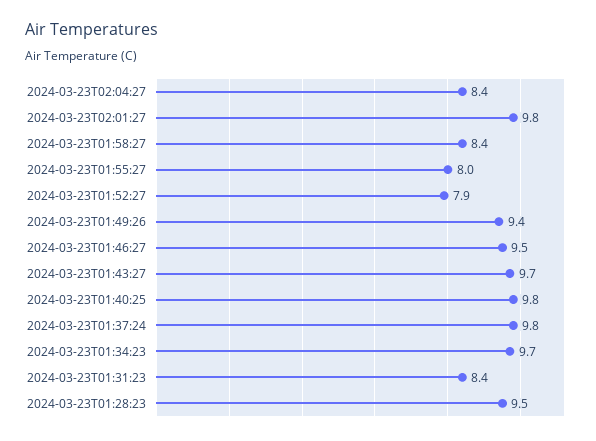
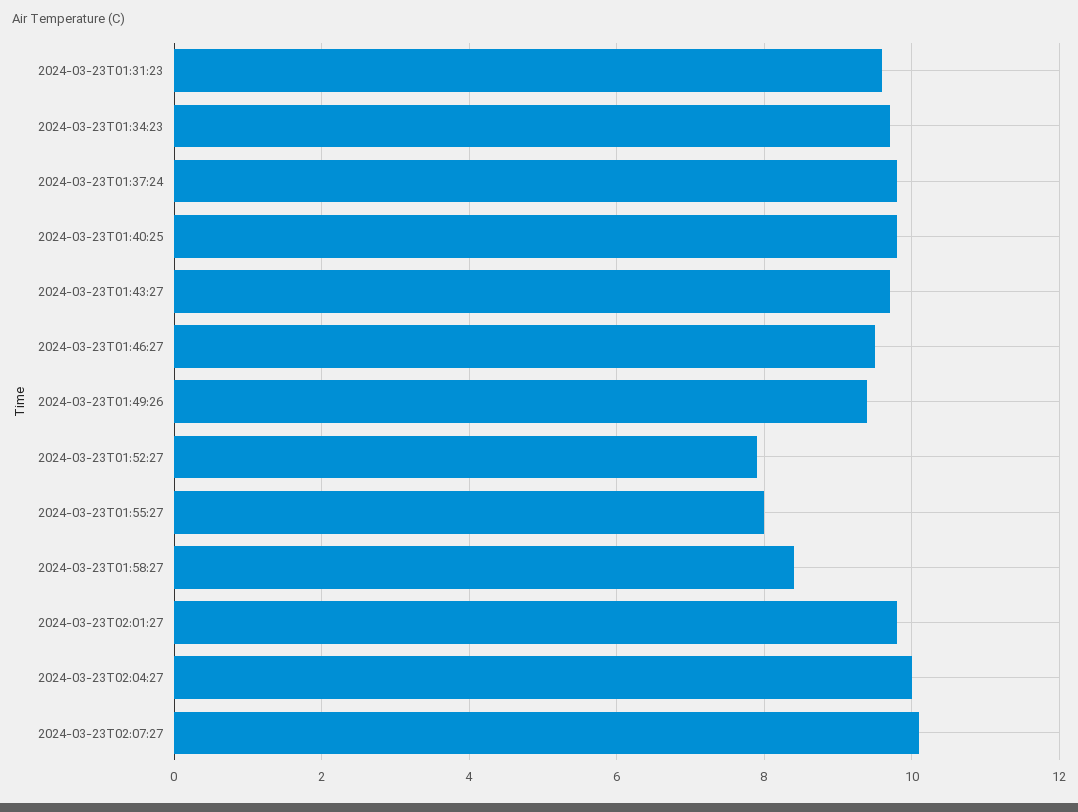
2024-03-23T02:04:27: 8.4 -> 10
2024-03-23T01:31:23: 8.4 -> 9.5
2024-03-23T01:28:23: 9.5 -> none
2024-03-23T02:07:27: none -> 10

